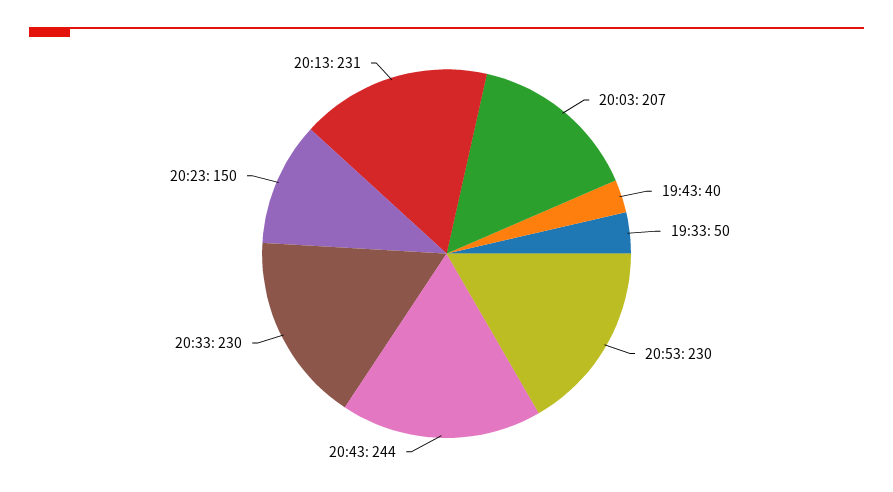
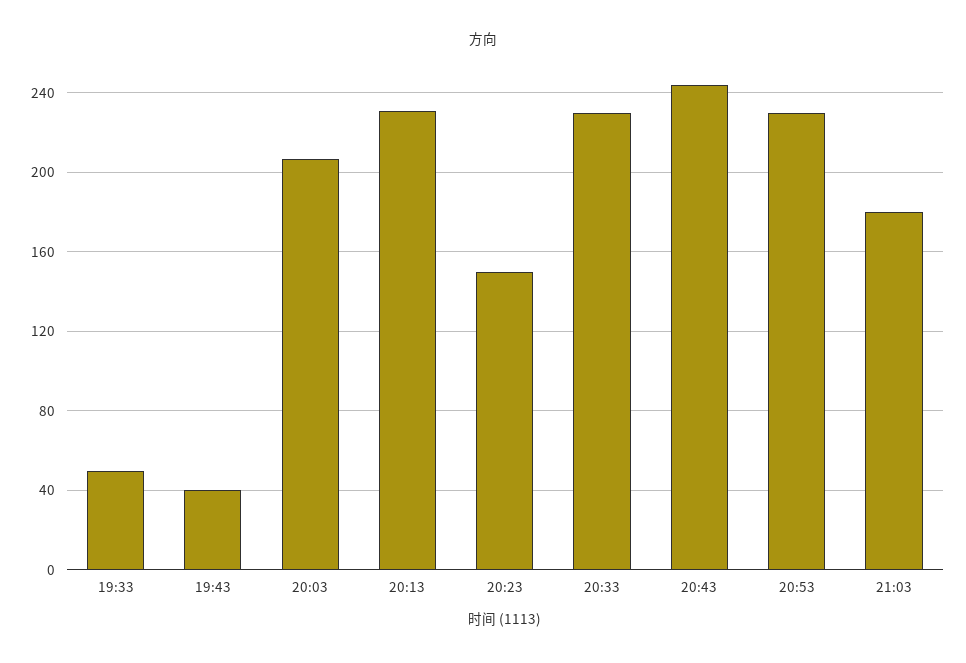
21:03: none -> 180

